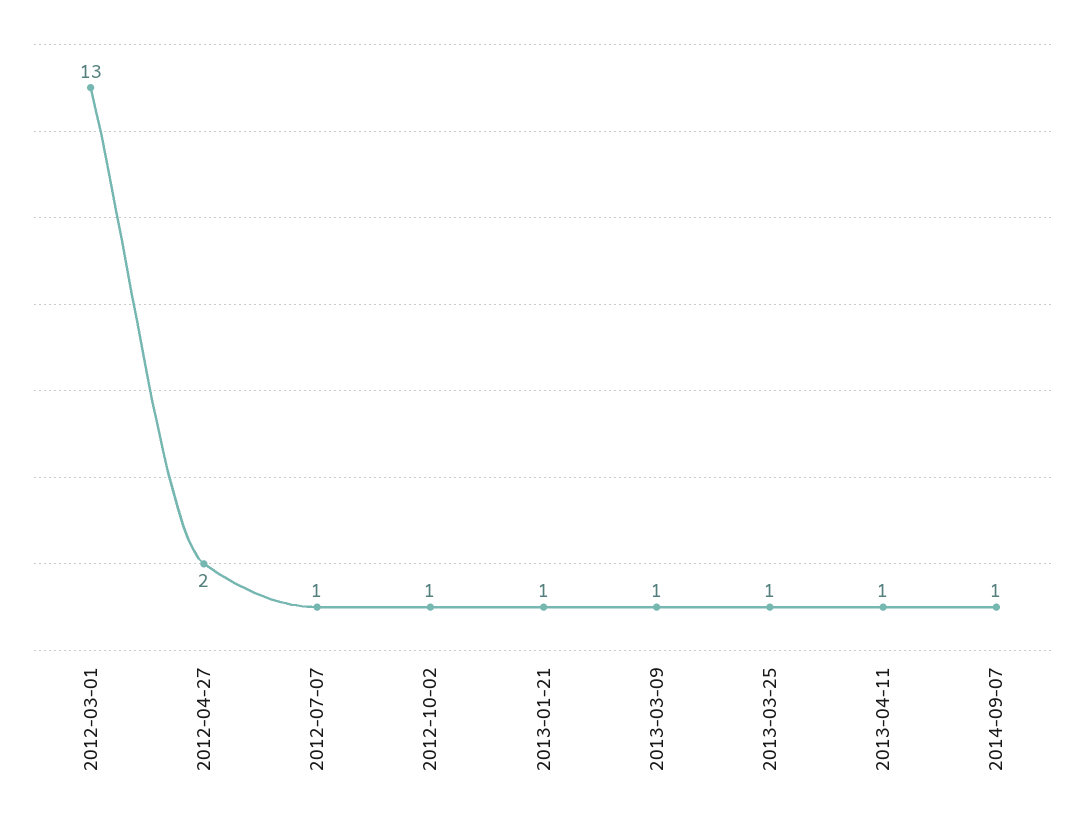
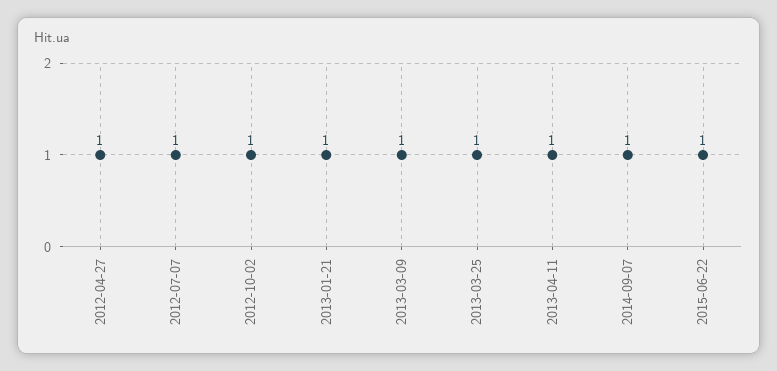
2012-03-01: 13 -> none
2012-04-27: 2 -> 1
2015-06-22: none -> 1

